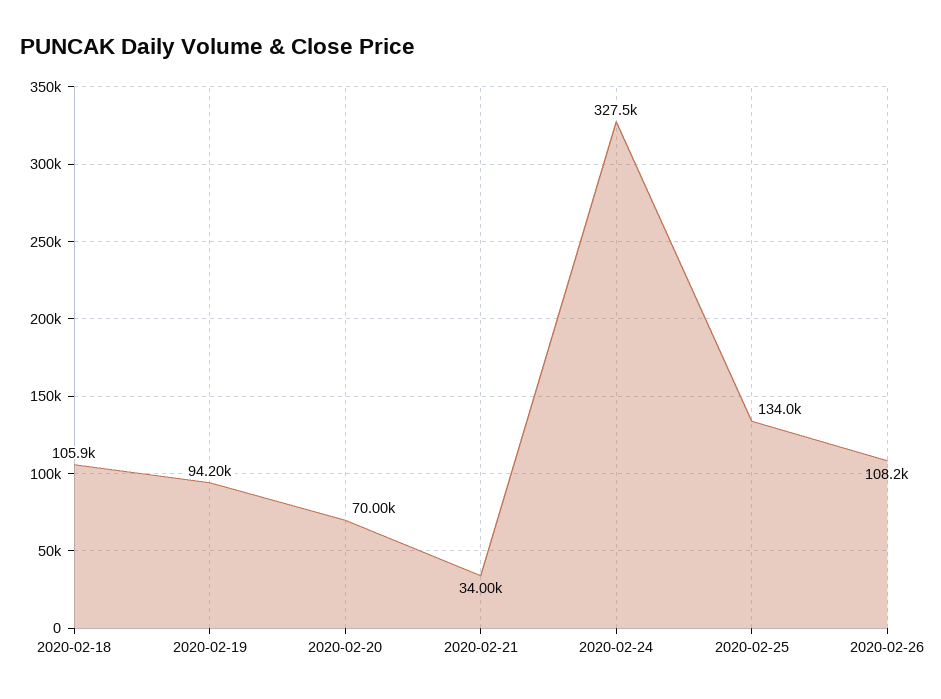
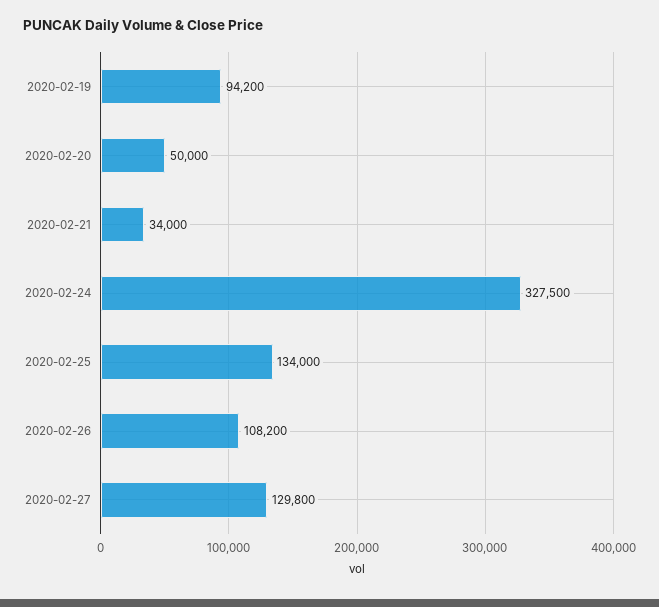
2020-02-18: 105900 -> none
2020-02-20: 70000 -> 50000
2020-02-27: none -> 129800

